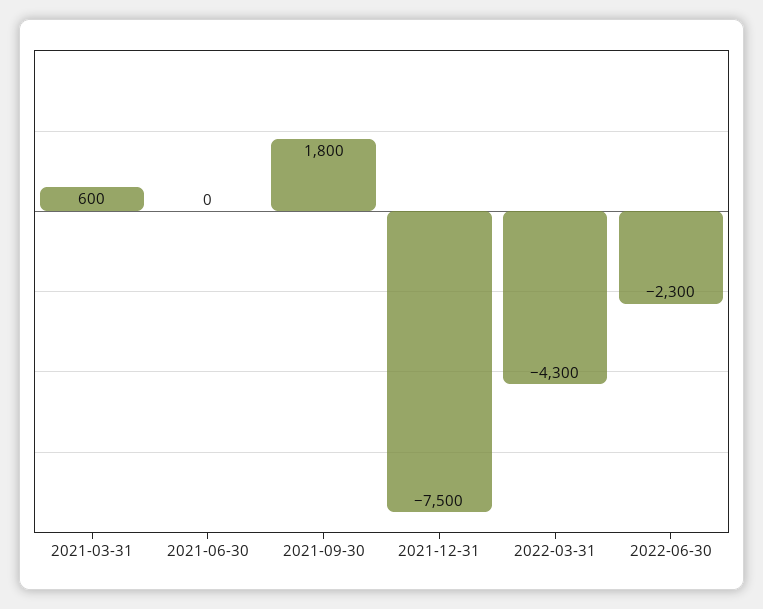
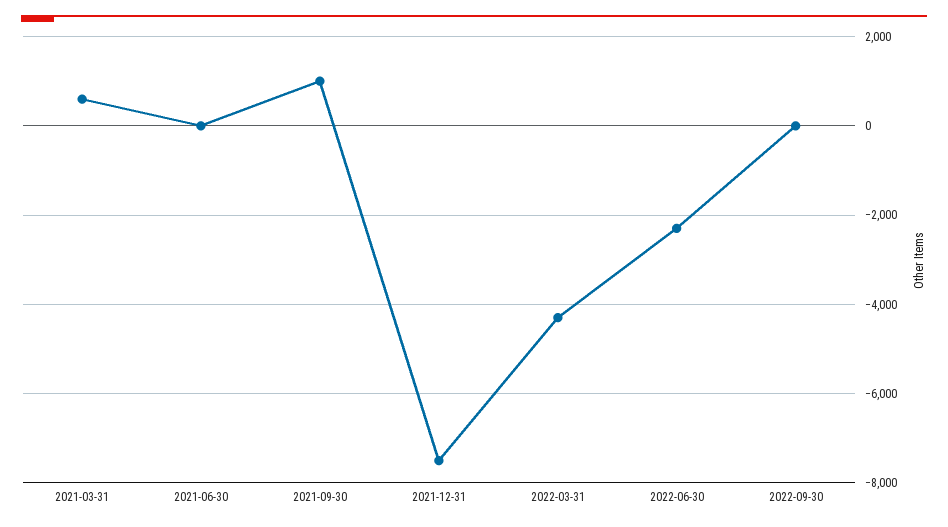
2021-09-30: 1800 -> 1000
2022-09-30: none -> 0

